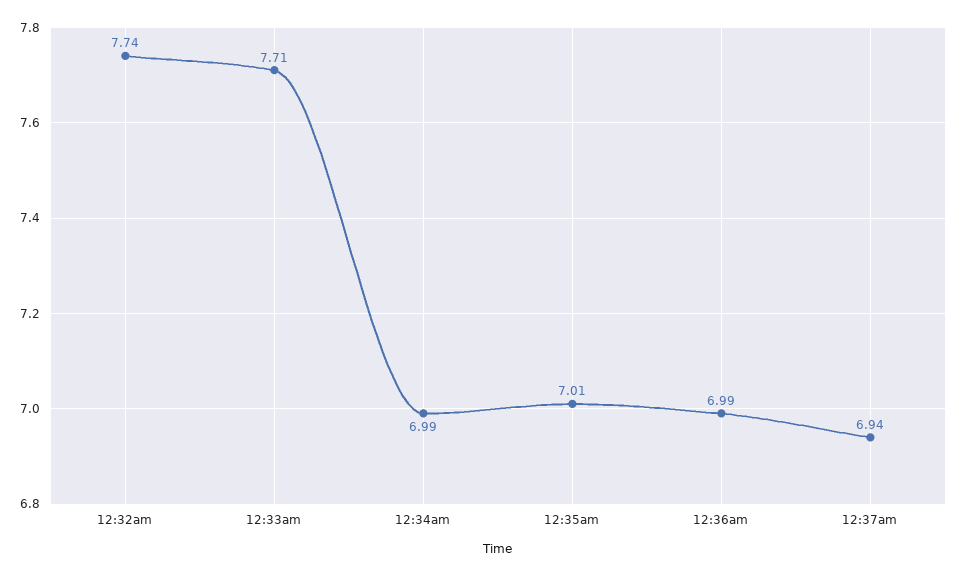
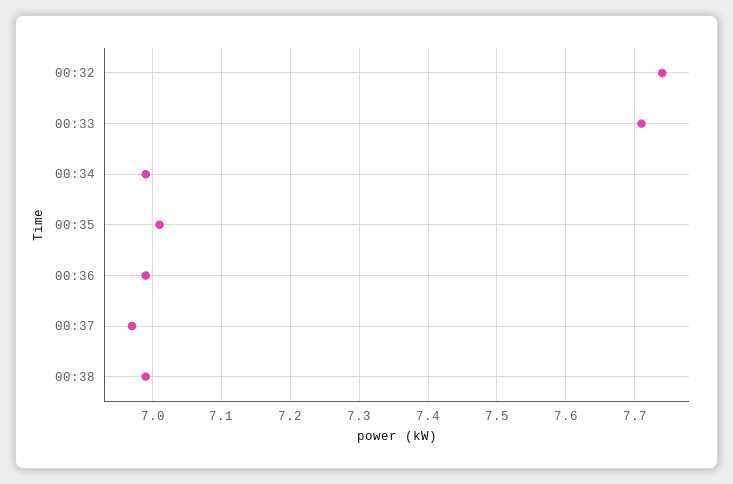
12:37am: 6.94 -> 6.97
00:38: none -> 6.99

